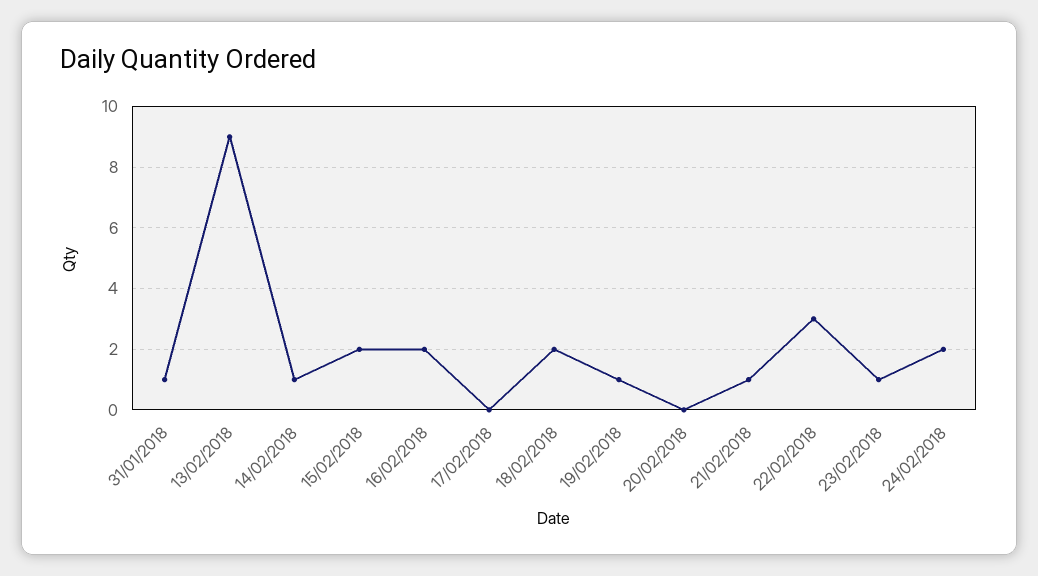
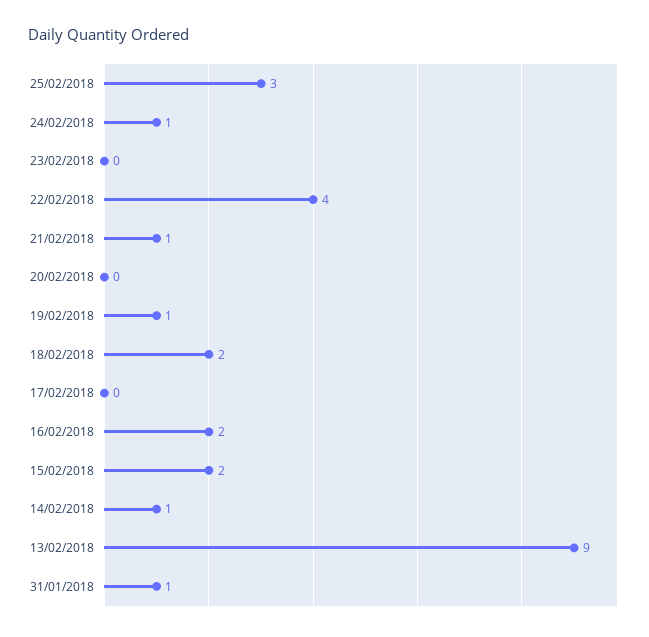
22/02/2018: 3 -> 4
23/02/2018: 1 -> 0
24/02/2018: 2 -> 1
25/02/2018: none -> 3

